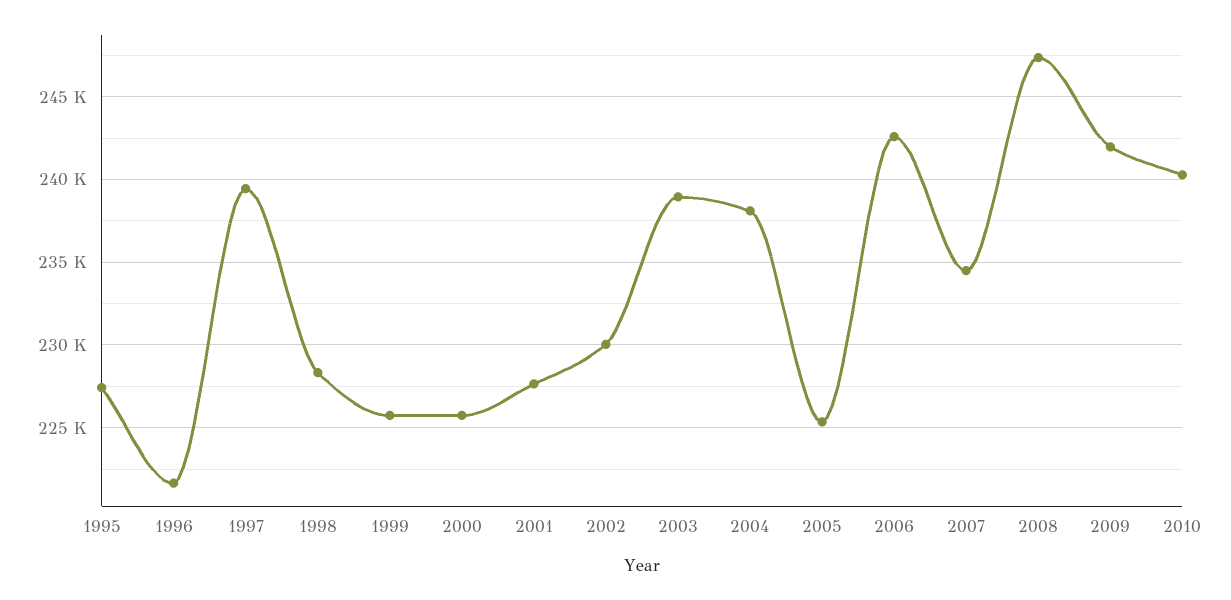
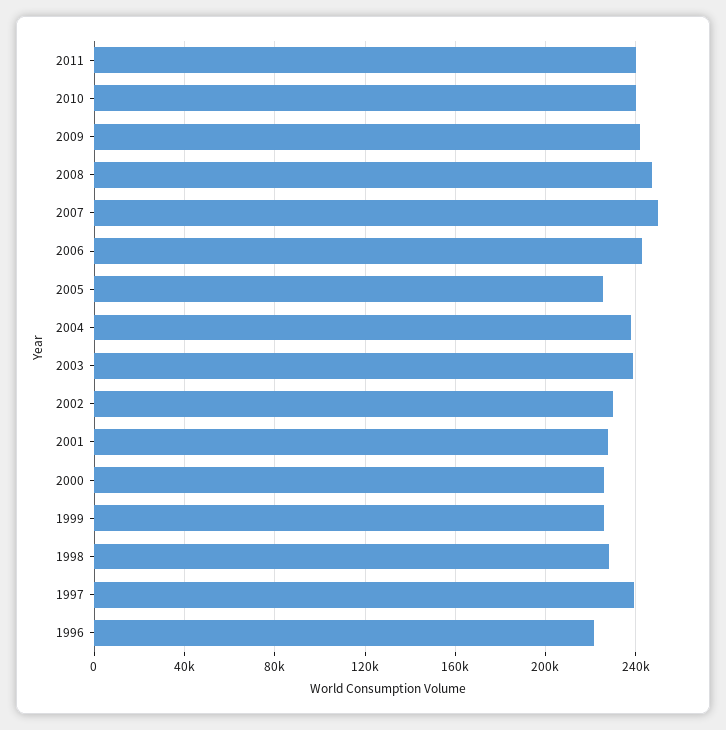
1995: 227500 -> none
2007: 234500 -> 250000
2011: none -> 240000

